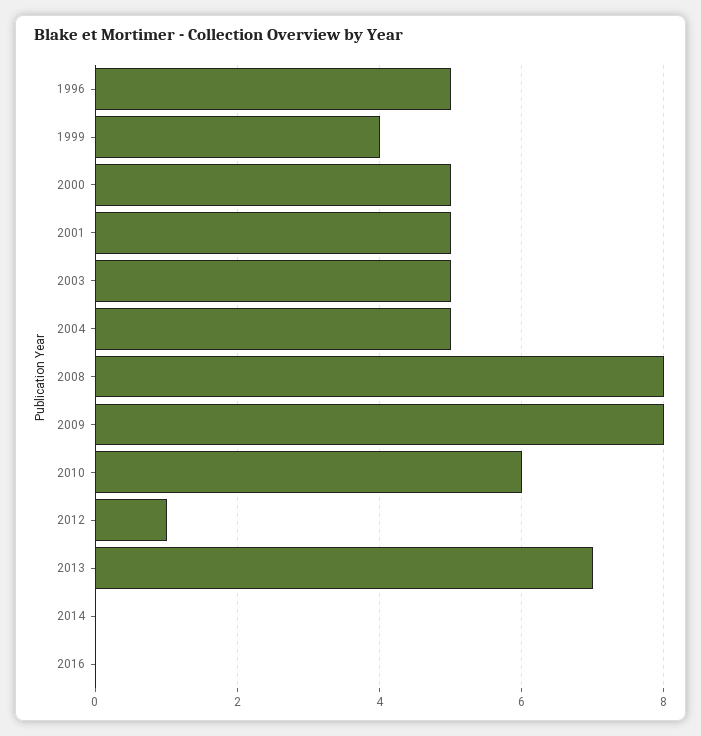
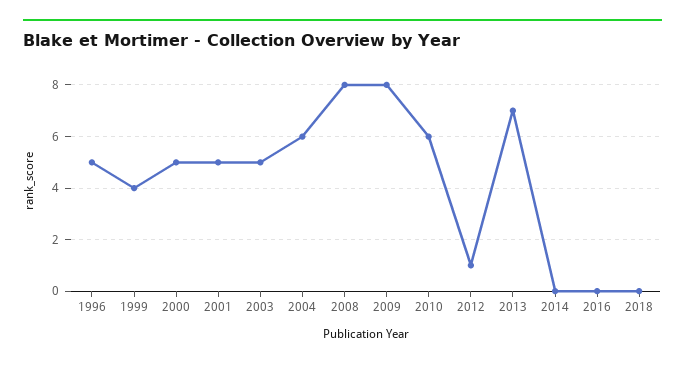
2004: 5 -> 6
2018: none -> 0

